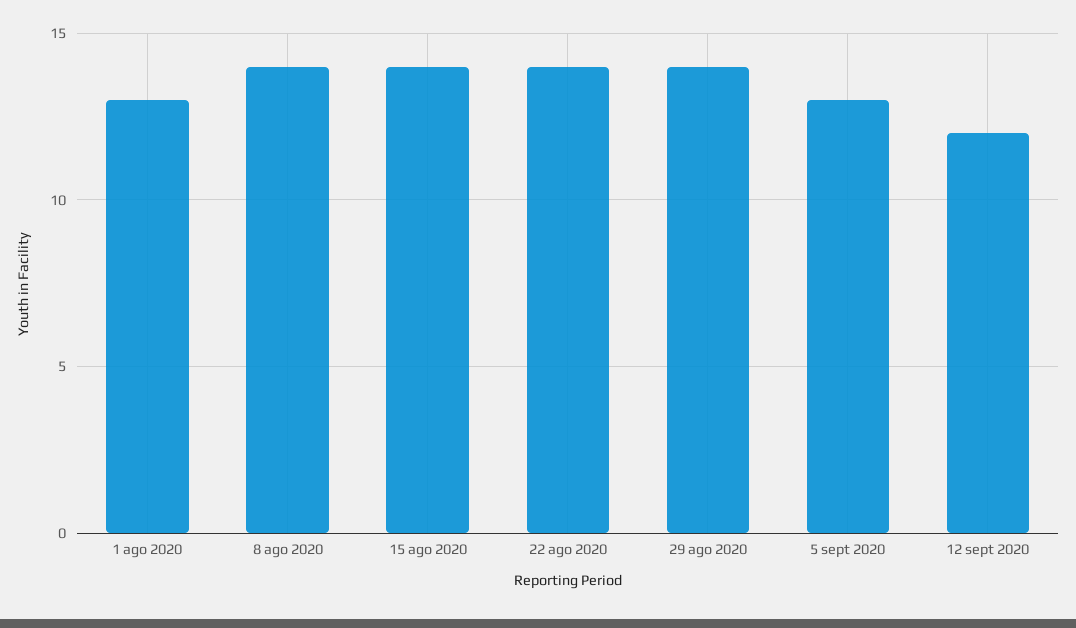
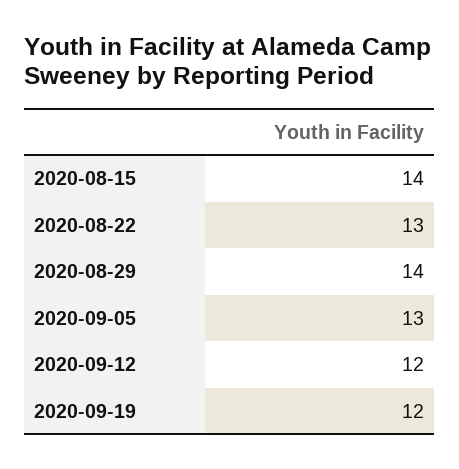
1 ago 2020: 13 -> none
8 ago 2020: 14 -> none
22 ago 2020: 14 -> 13
2020-09-19: none -> 12

